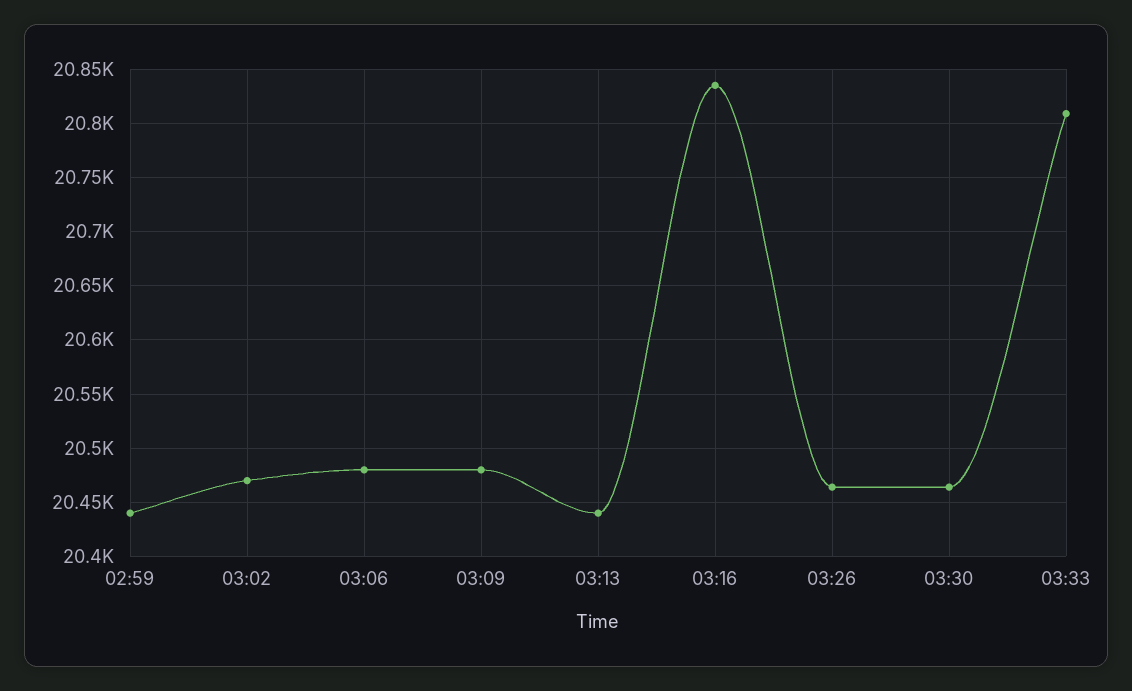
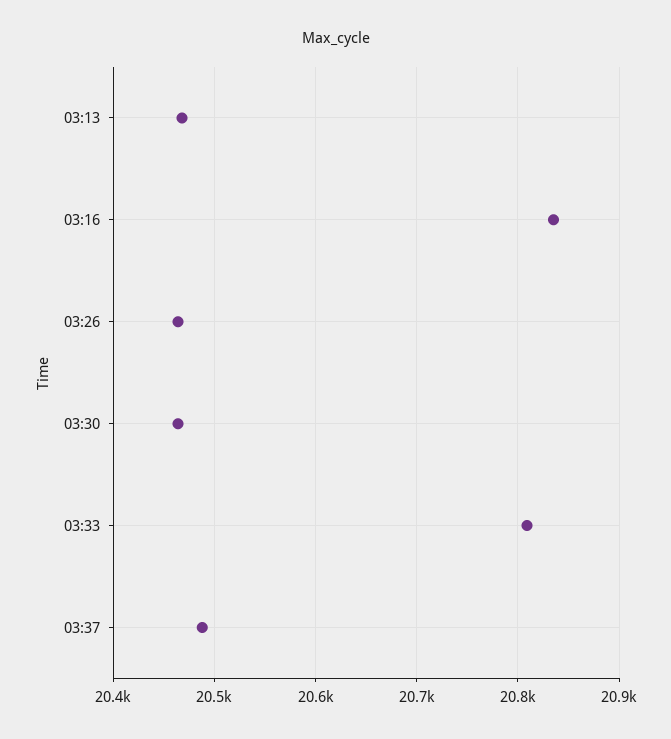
02:59: 20440 -> none
03:02: 20470 -> none
03:06: 20480 -> none
03:09: 20480 -> none
03:13: 20440 -> 20470
03:37: none -> 20490

